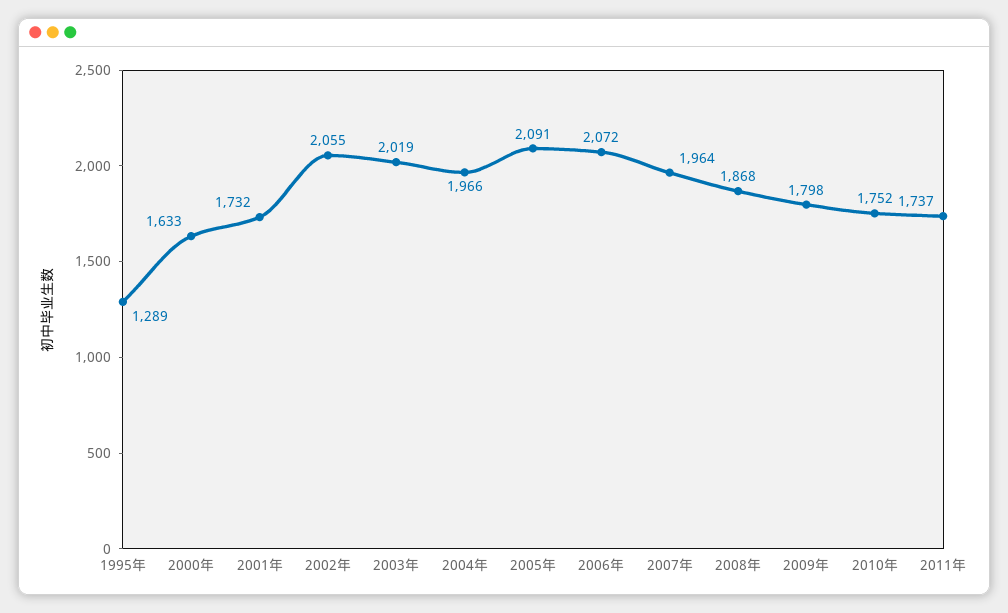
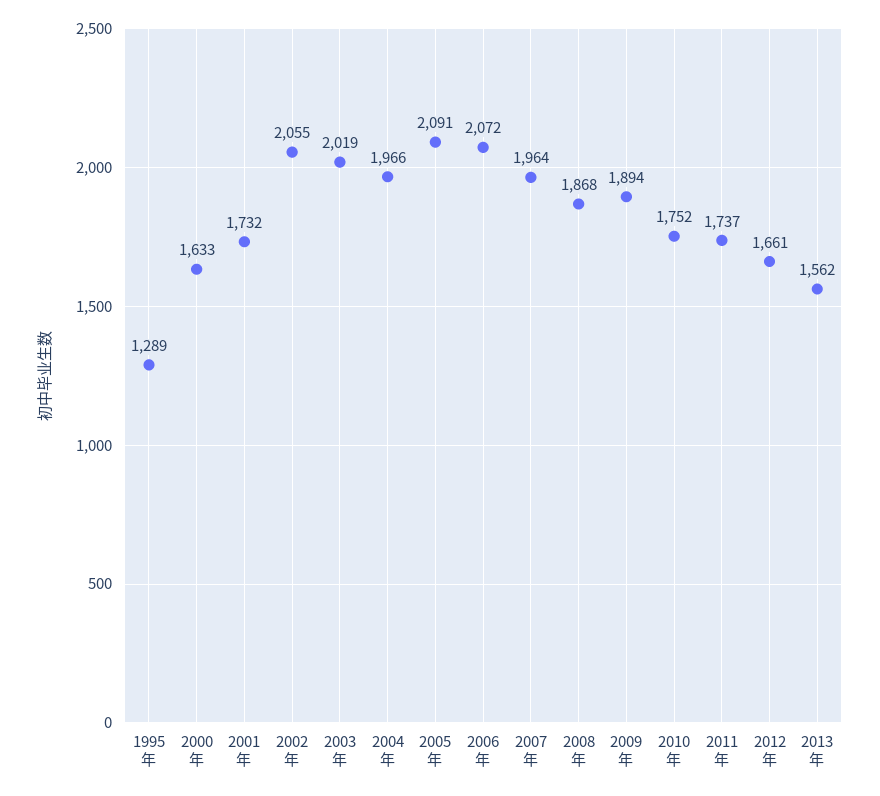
2009年: 1798 -> 1894
2012年: none -> 1661
2013年: none -> 1562

